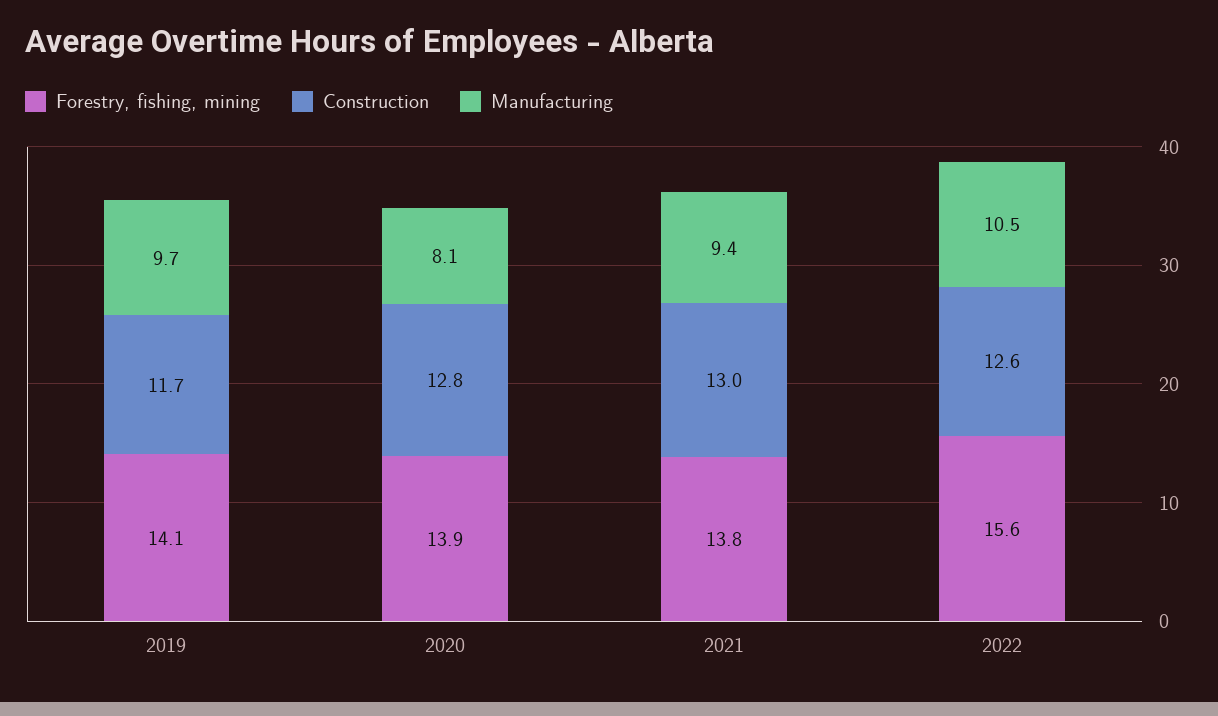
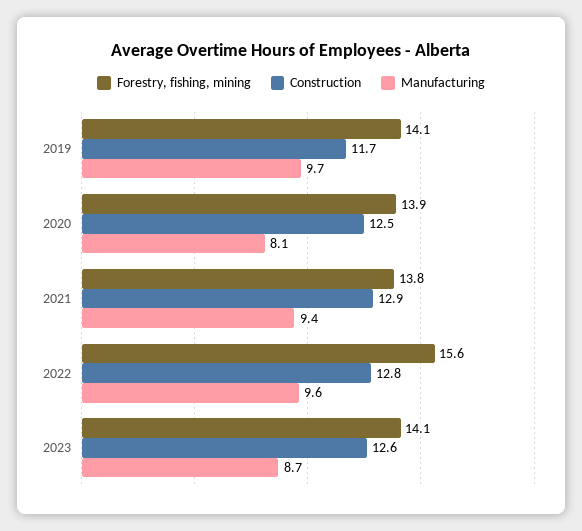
Construction, 2020: 12.8 -> 12.5
Construction, 2021: 13 -> 12.9
Construction, 2022: 12.6 -> 12.8
Manufacturing, 2022: 10.5 -> 9.6
Forestry, fishing, mining, 2023: none -> 14.1
Construction, 2023: none -> 12.6
Manufacturing, 2023: none -> 8.7

